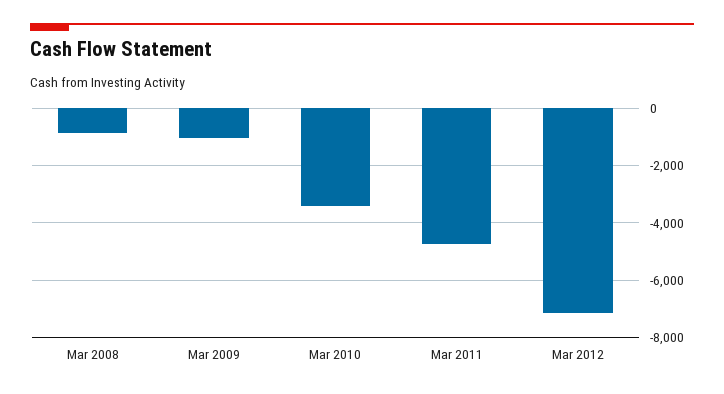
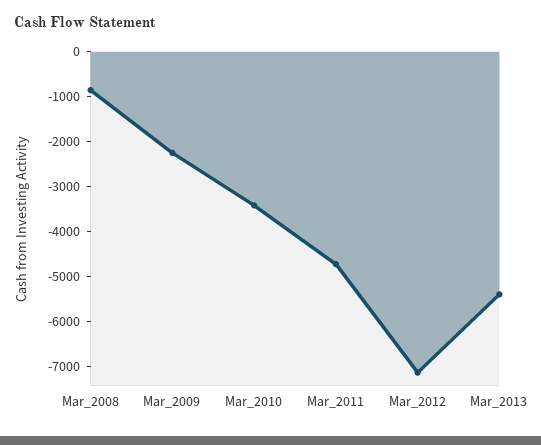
Mar 2009: -1000 -> -2200
Mar_2013: none -> -5400

